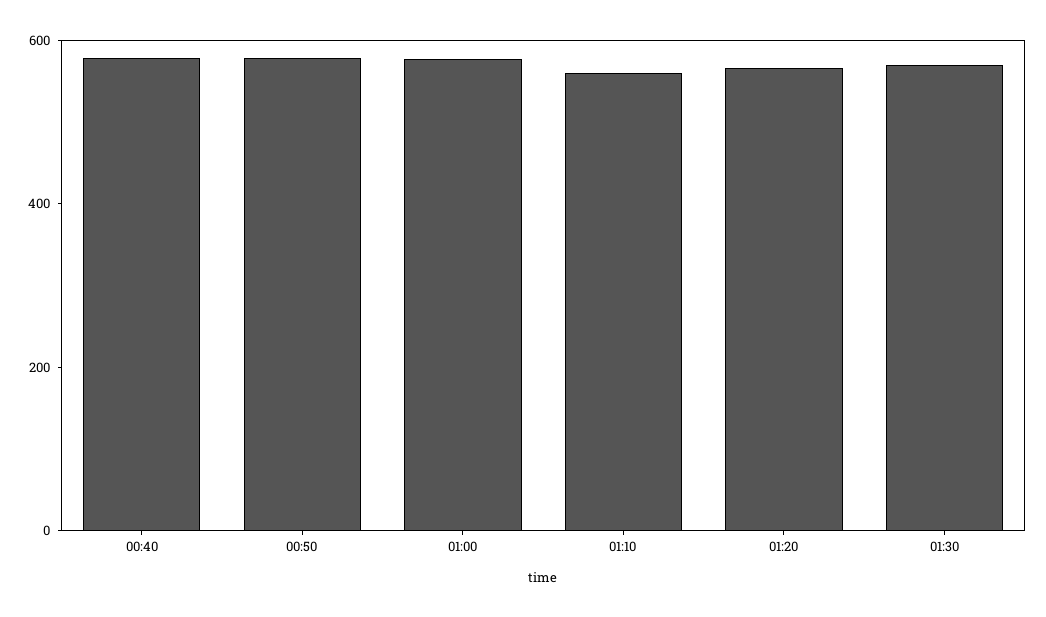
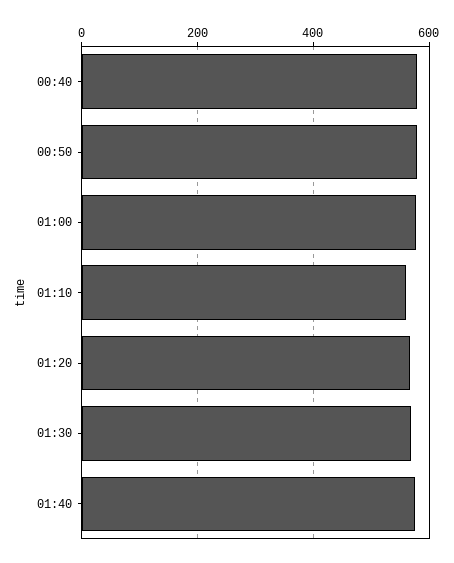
01:40: none -> 580

